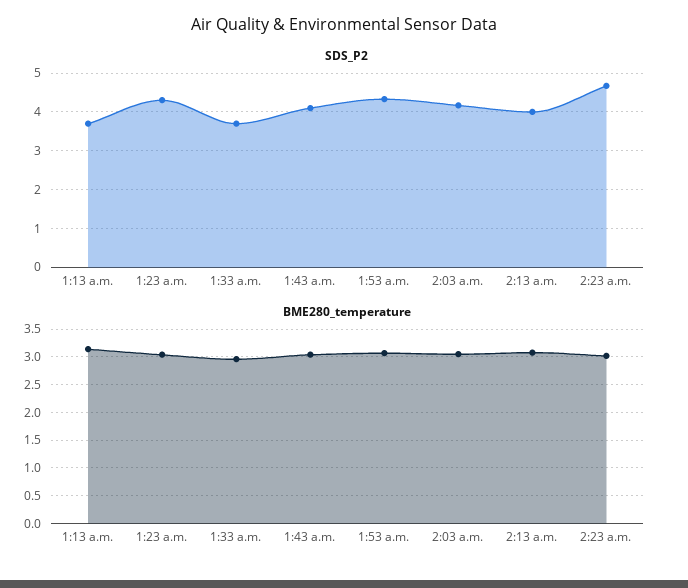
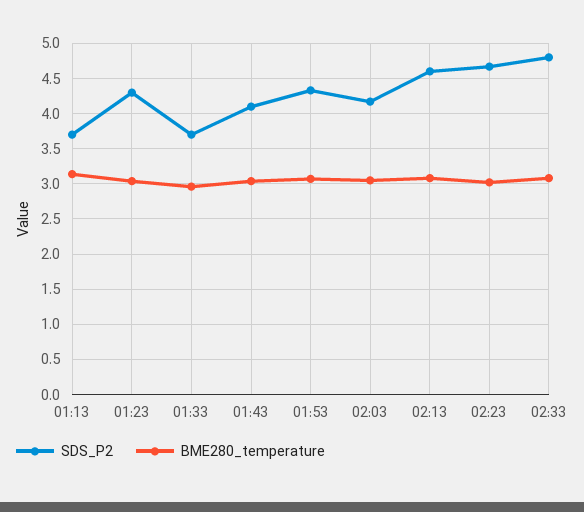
SDS_P2, 2:13 a.m.: 4 -> 4.6
SDS_P2, 02:33: none -> 4.8
BME280_temperature, 02:33: none -> 3.1

